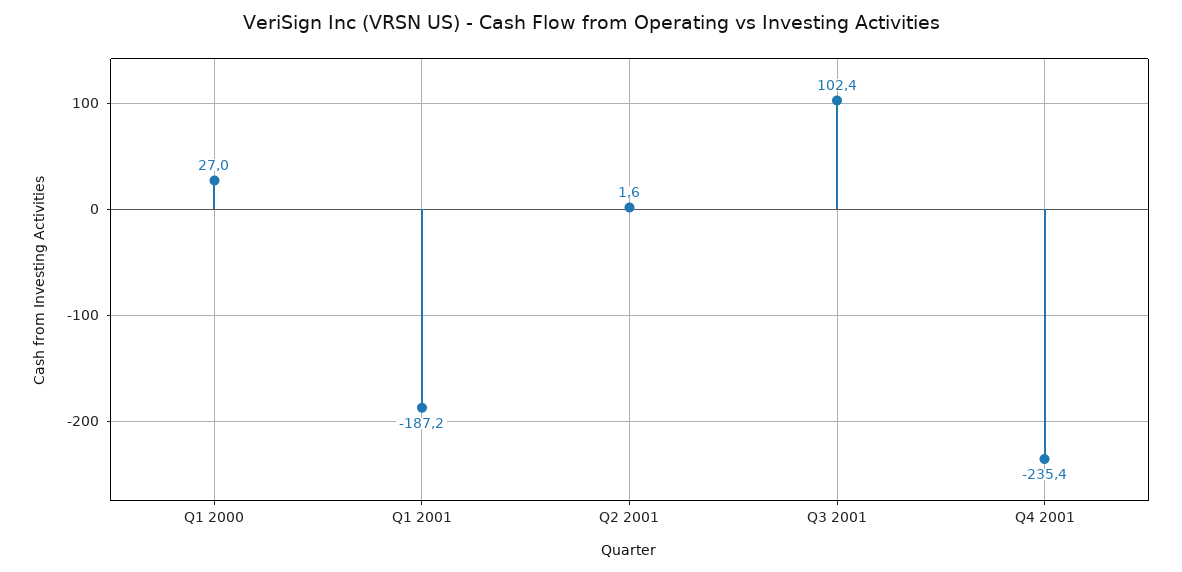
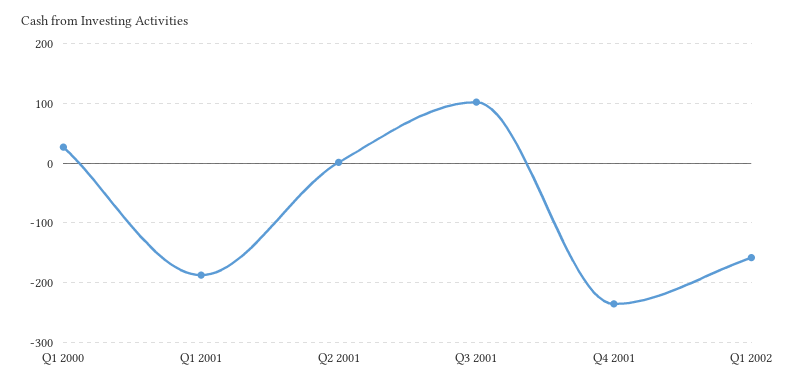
Q1 2002: none -> -160

